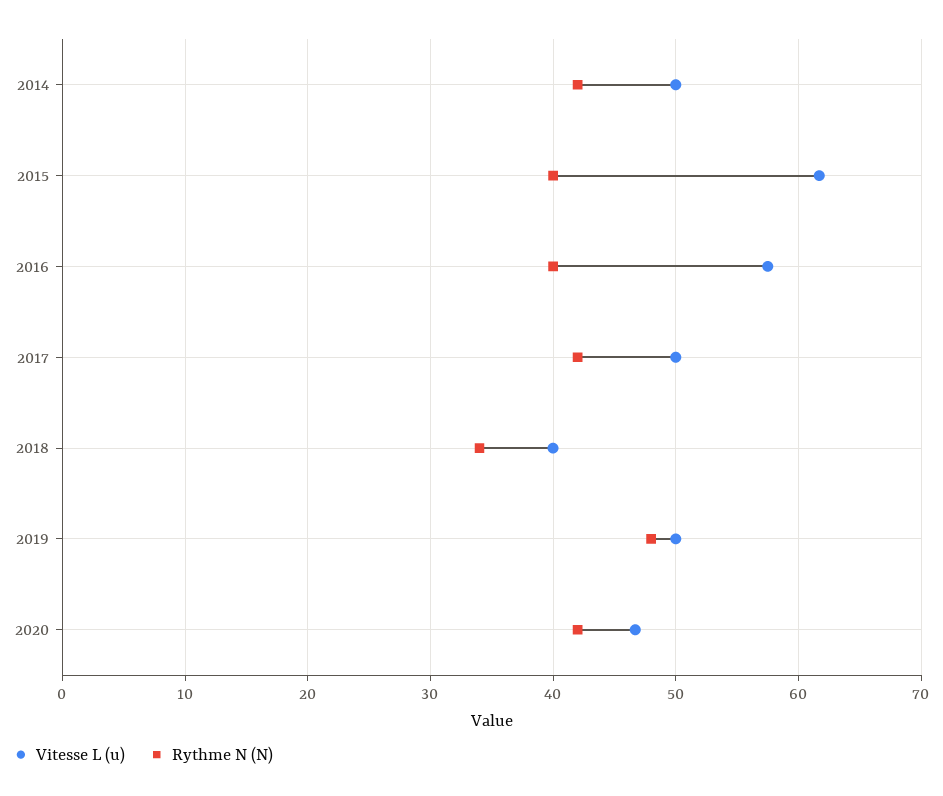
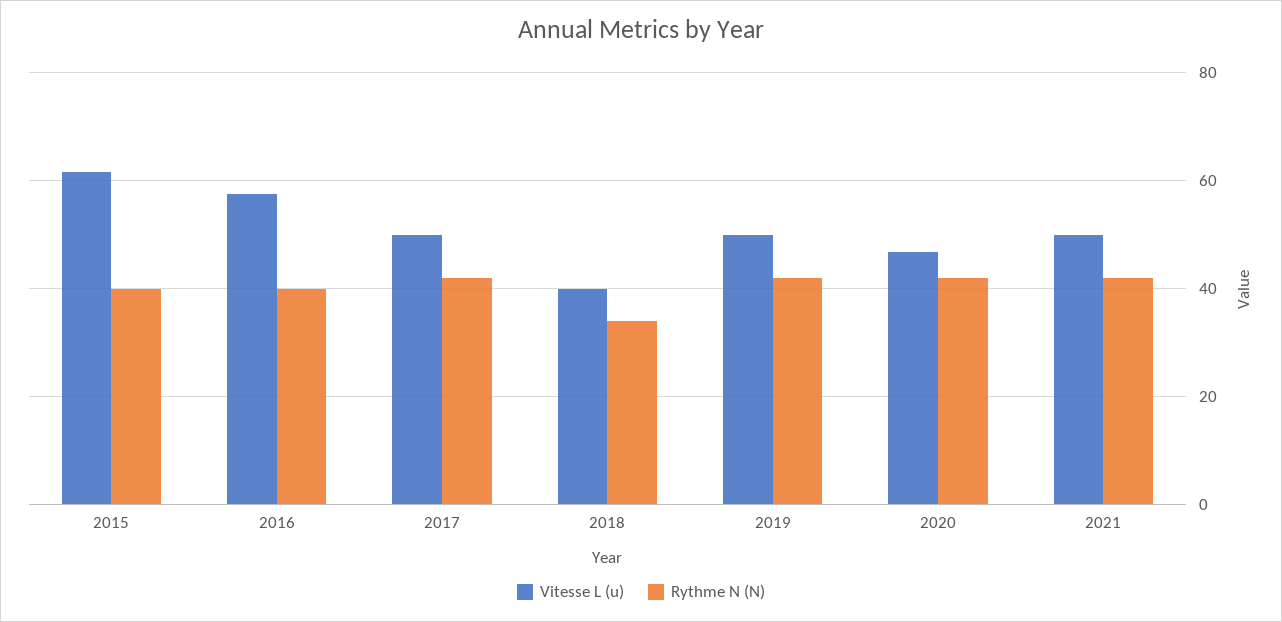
Vitesse L (u), 2014: 50 -> none
Rythme N (N), 2014: 42 -> none
Rythme N (N), 2019: 48 -> 42
Vitesse L (u), 2021: none -> 50
Rythme N (N), 2021: none -> 42

